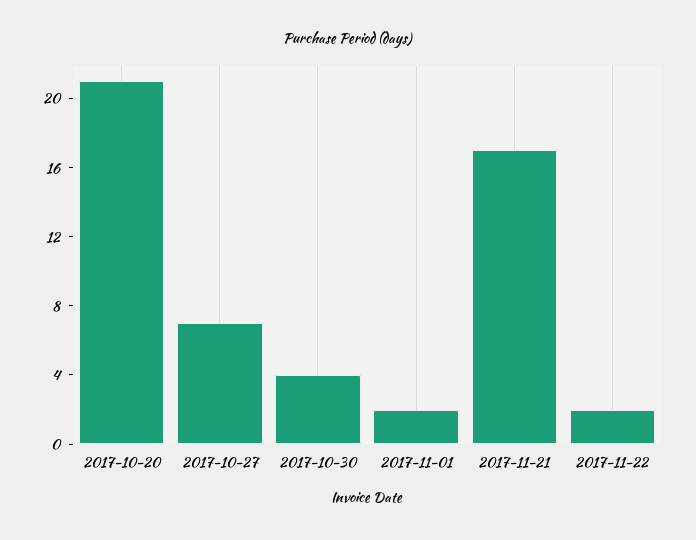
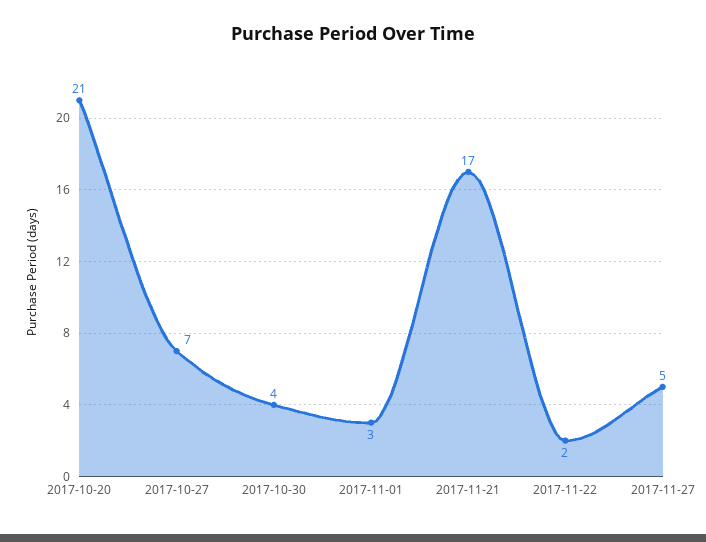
2017-11-01: 2 -> 3
2017-11-27: none -> 5

